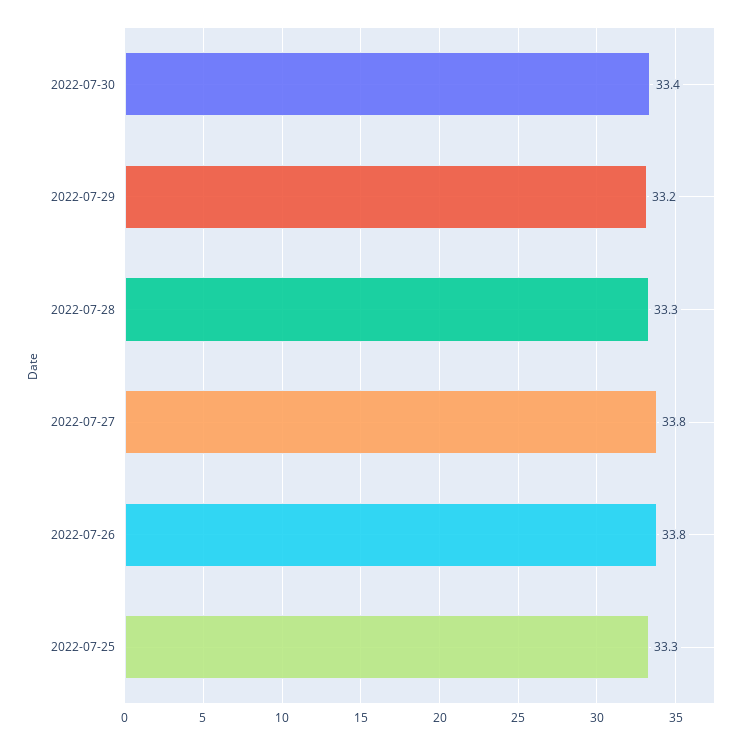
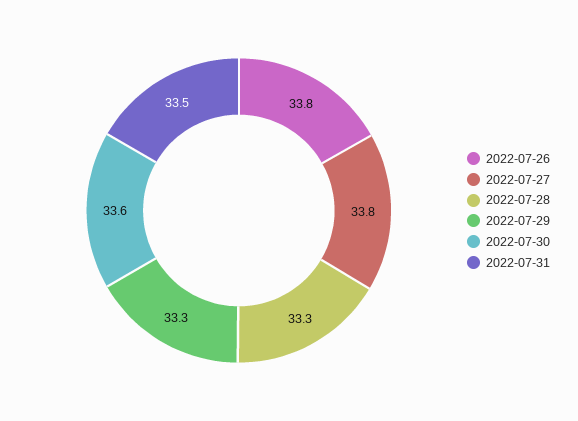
2022-07-30: 33.4 -> 33.6
2022-07-29: 33.2 -> 33.3
2022-07-25: 33.3 -> none
2022-07-31: none -> 33.5

